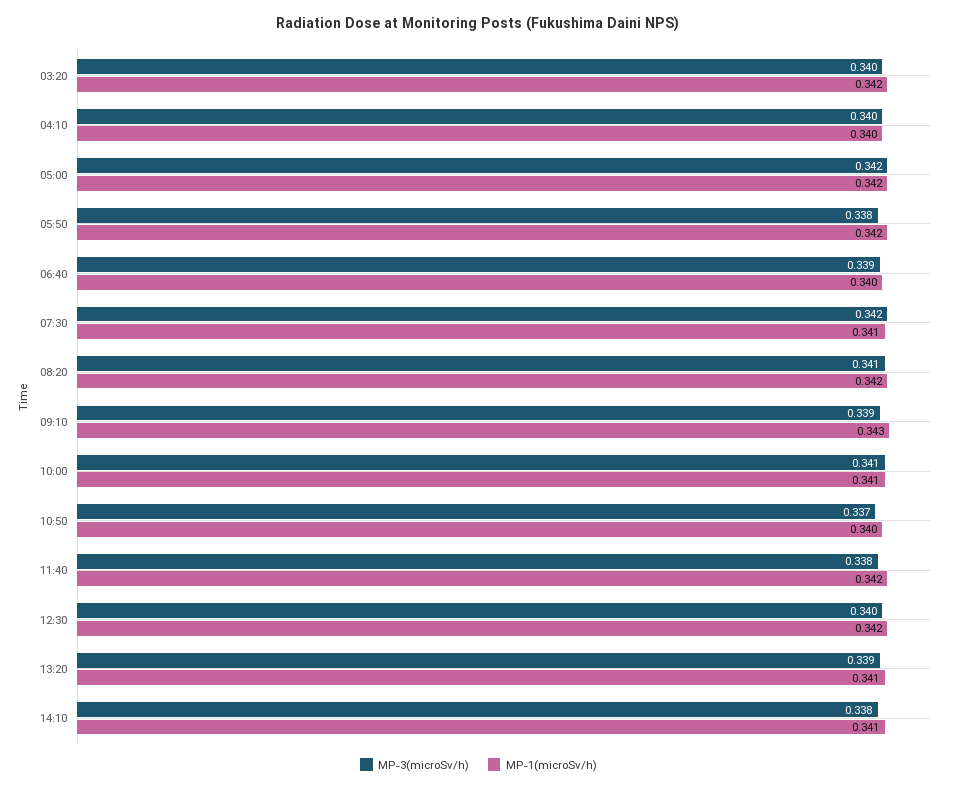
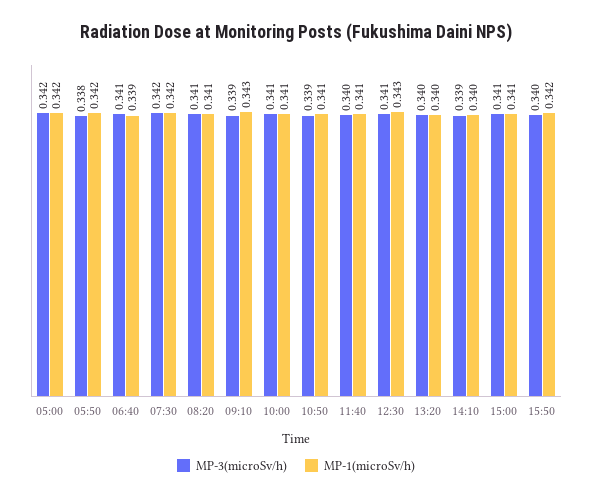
MP-3(microSv/h), 03:20: 0.34 -> none
MP-1(microSv/h), 03:20: 0.342 -> none
MP-3(microSv/h), 04:10: 0.34 -> none
MP-1(microSv/h), 04:10: 0.34 -> none
MP-3(microSv/h), 06:40: 0.339 -> 0.341
MP-1(microSv/h), 06:40: 0.34 -> 0.339
MP-1(microSv/h), 07:30: 0.341 -> 0.342
MP-1(microSv/h), 08:20: 0.342 -> 0.341
MP-3(microSv/h), 10:50: 0.337 -> 0.339
MP-1(microSv/h), 10:50: 0.34 -> 0.341
MP-3(microSv/h), 11:40: 0.338 -> 0.34
MP-1(microSv/h), 11:40: 0.342 -> 0.341
MP-3(microSv/h), 12:30: 0.34 -> 0.341
MP-1(microSv/h), 12:30: 0.342 -> 0.343
MP-3(microSv/h), 13:20: 0.339 -> 0.34
MP-1(microSv/h), 13:20: 0.341 -> 0.34
MP-3(microSv/h), 14:10: 0.338 -> 0.339
MP-1(microSv/h), 14:10: 0.341 -> 0.34
MP-3(microSv/h), 15:00: none -> 0.341
MP-1(microSv/h), 15:00: none -> 0.341
MP-3(microSv/h), 15:50: none -> 0.34
MP-1(microSv/h), 15:50: none -> 0.342

